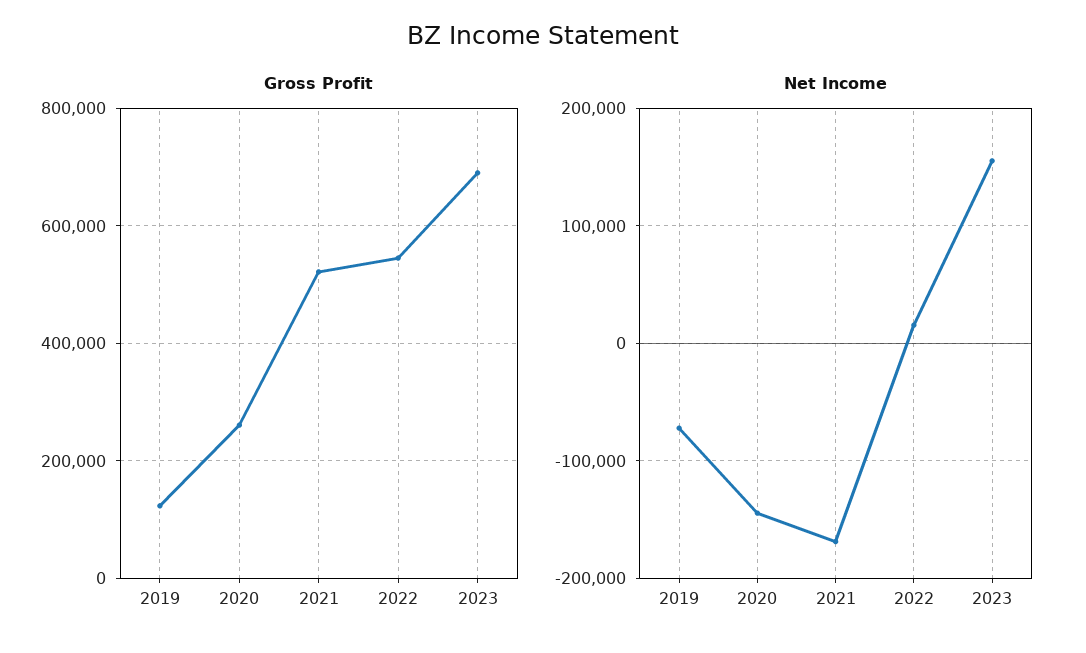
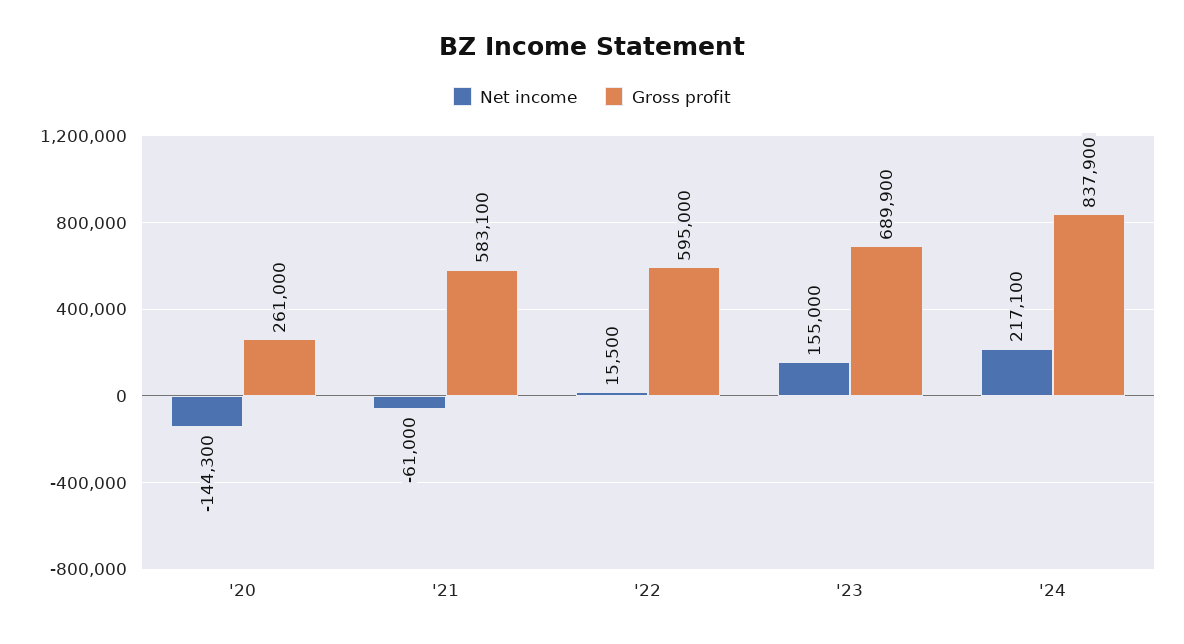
Gross Profit, 2019: 120000 -> none
Gross Profit, 2021: 520000 -> 583100
Gross Profit, 2022: 540000 -> 595000
Net Income, 2019: -70000 -> none
Net Income, 2021: -170000 -> -61000
Net Income, '24: none -> 217100
Gross Profit, '24: none -> 837900

